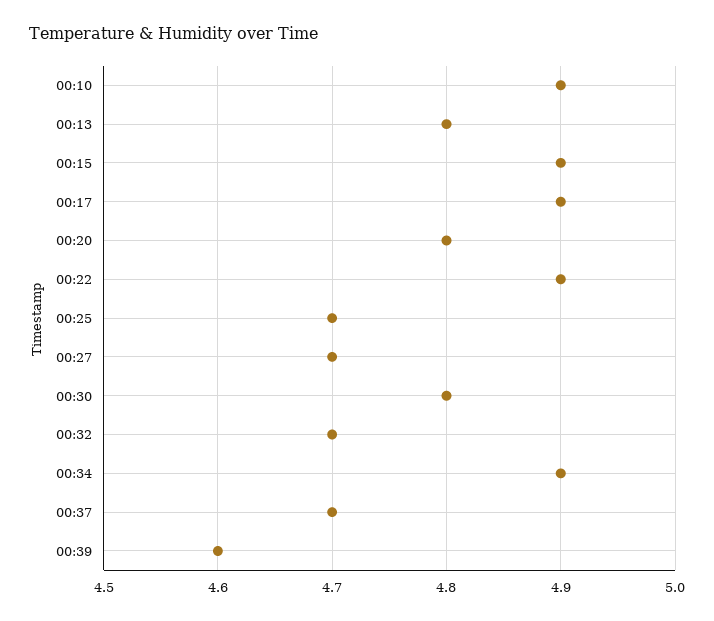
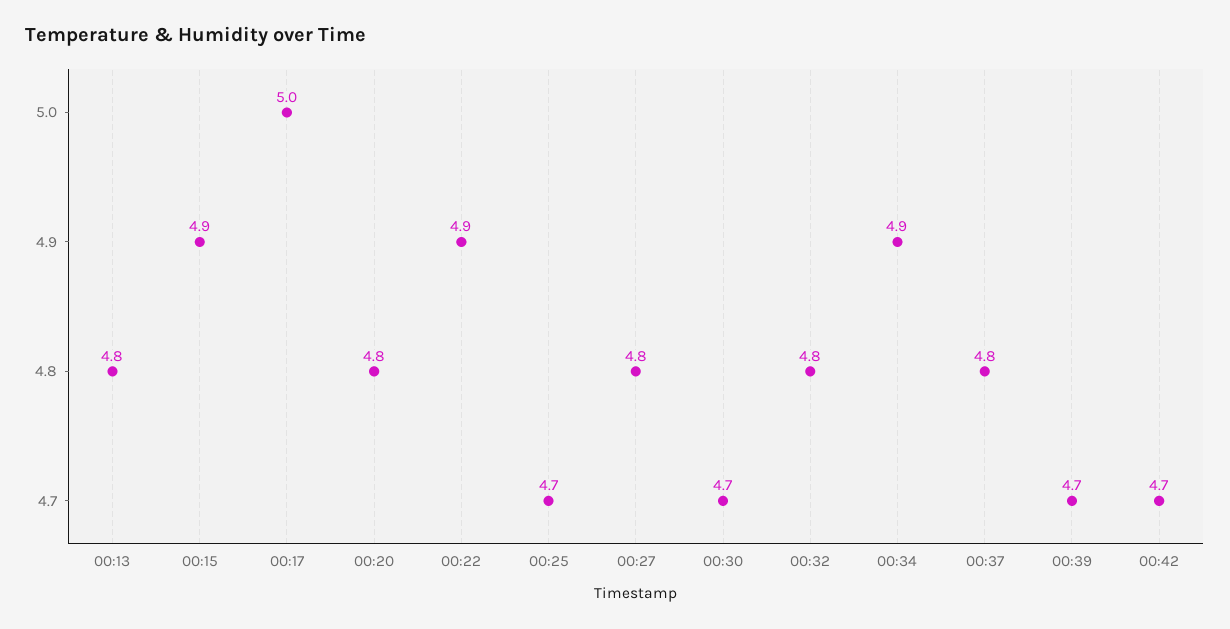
00:10: 4.9 -> none
00:17: 4.9 -> 5
00:27: 4.7 -> 4.8
00:30: 4.8 -> 4.7
00:32: 4.7 -> 4.8
00:37: 4.7 -> 4.8
00:39: 4.6 -> 4.7
00:42: none -> 4.7

